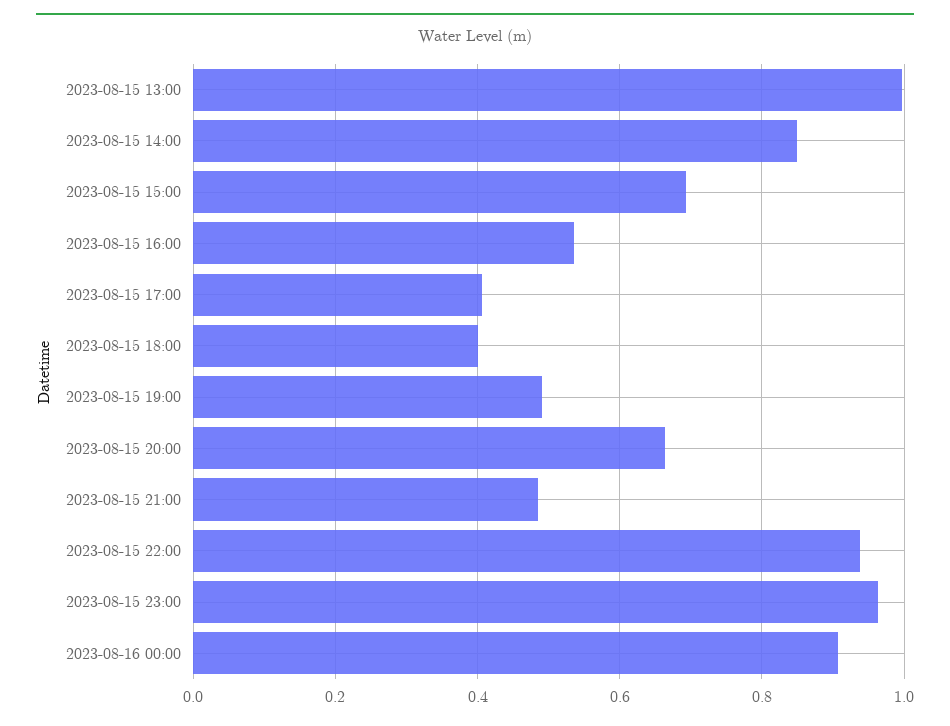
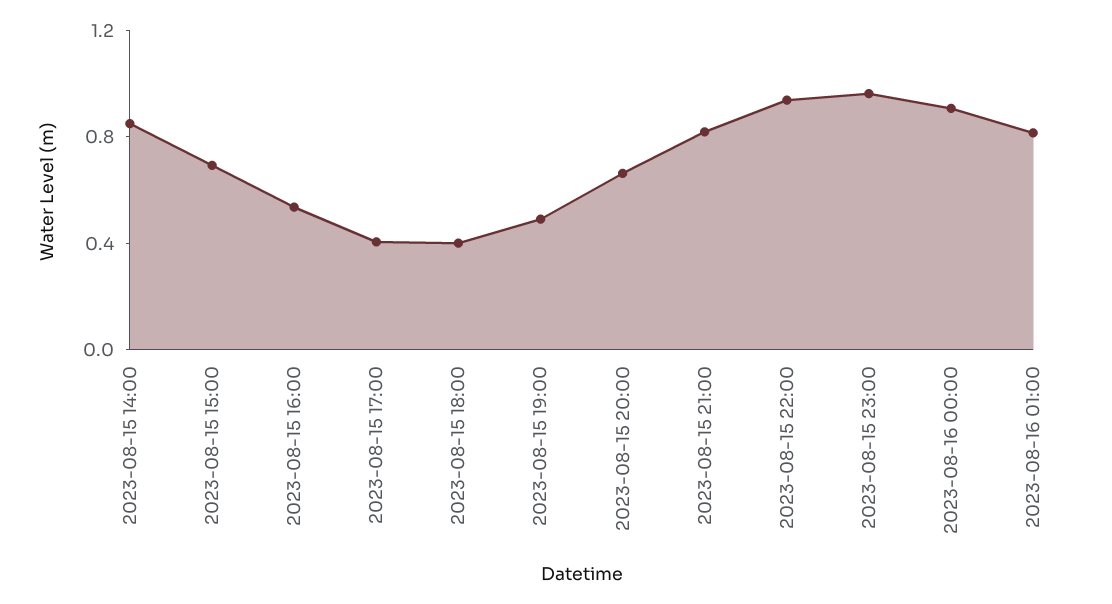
2023-08-15 13:00: 1 -> none
2023-08-15 21:00: 0.48 -> 0.8
2023-08-16 01:00: none -> 0.8

